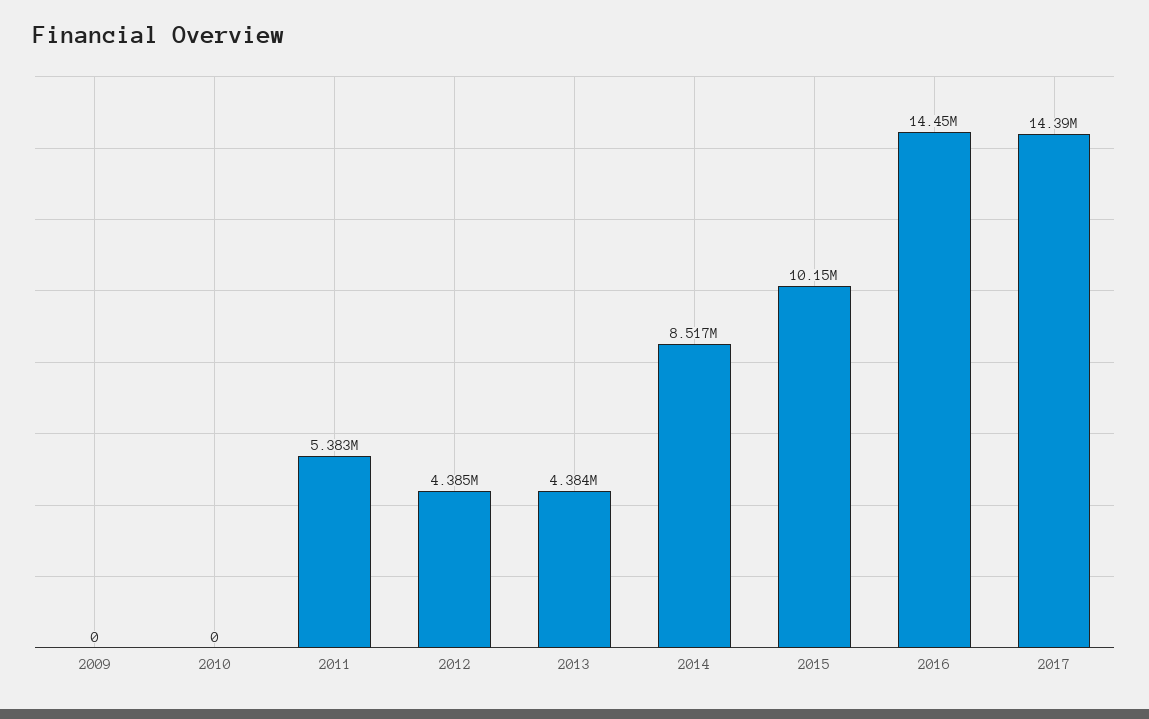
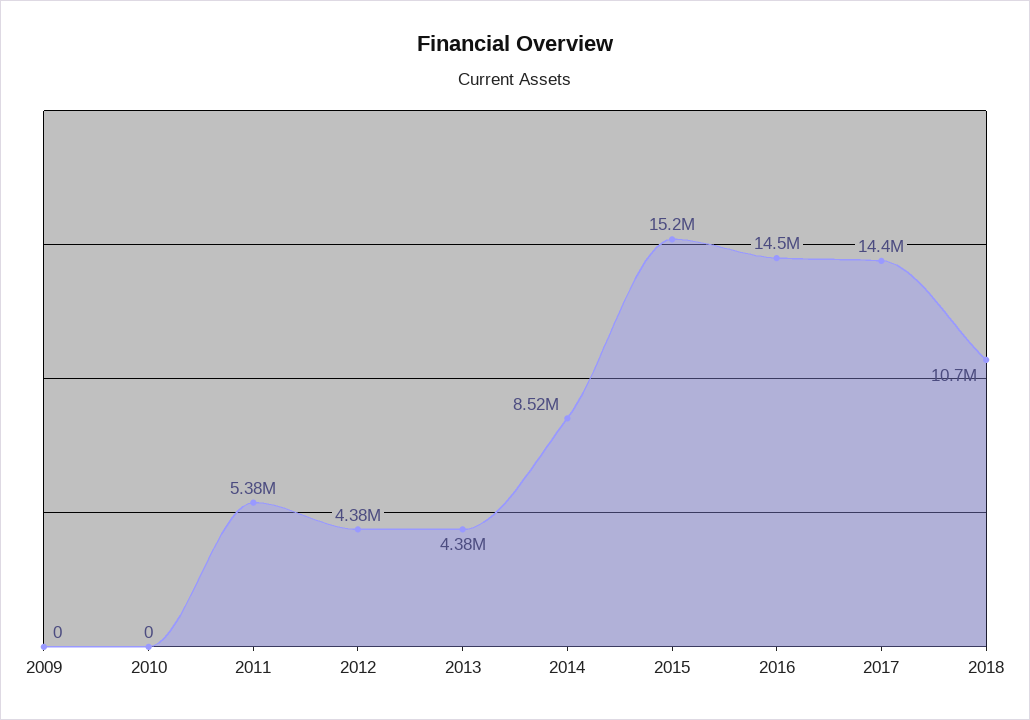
2015: 10150000 -> 15200000
2018: none -> 10700000

